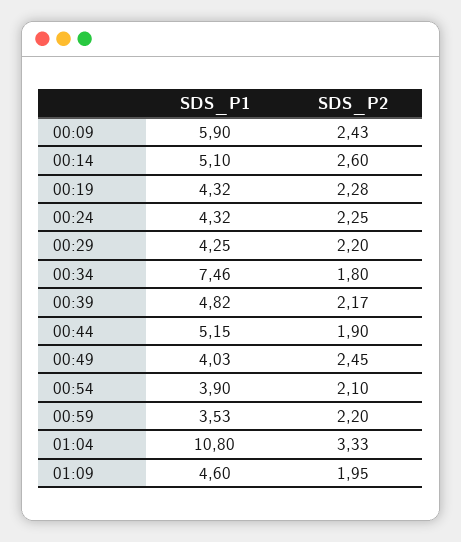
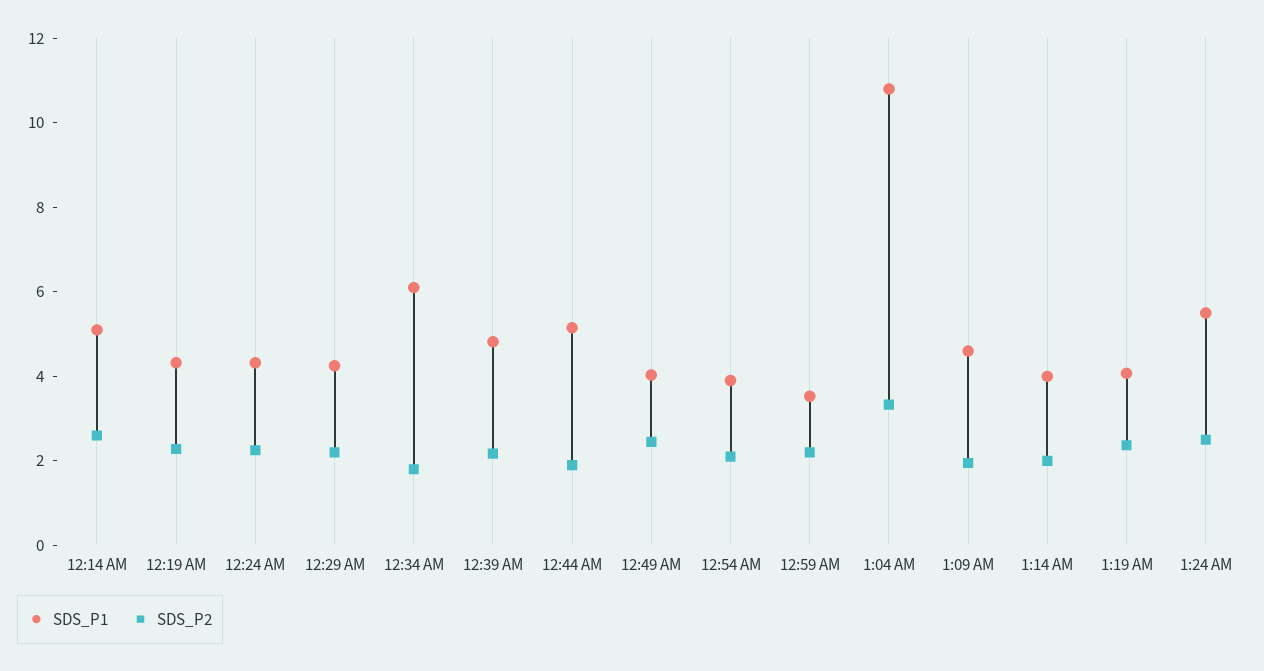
SDS_P1, 00:09: 5.9 -> none
SDS_P2, 00:09: 2.43 -> none
SDS_P1, 00:34: 7.46 -> 6
SDS_P1, 1:14 AM: none -> 4
SDS_P2, 1:14 AM: none -> 2
SDS_P1, 1:19 AM: none -> 4
SDS_P2, 1:19 AM: none -> 2.5
SDS_P1, 1:24 AM: none -> 5.5
SDS_P2, 1:24 AM: none -> 2.5

